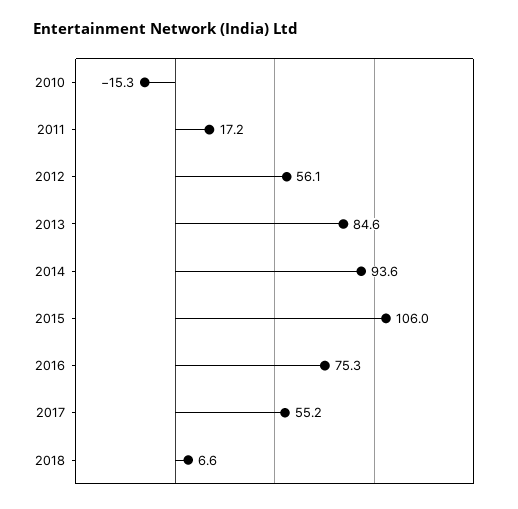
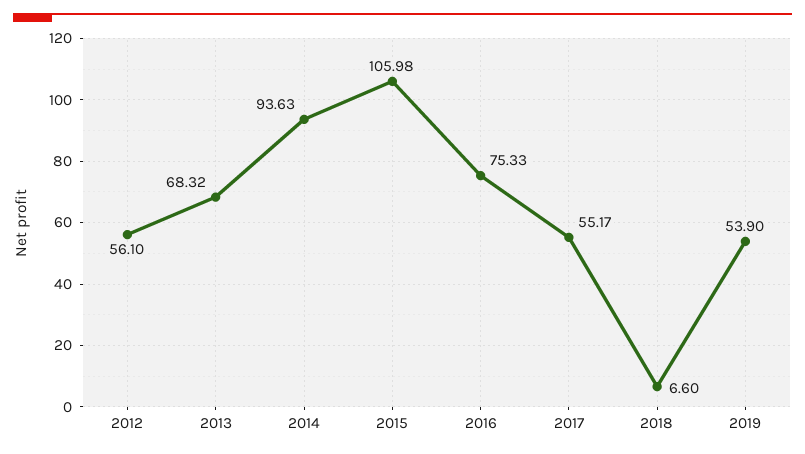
2010: -15.3 -> none
2011: 17.2 -> none
2013: 84.6 -> 68.32
2019: none -> 53.9

